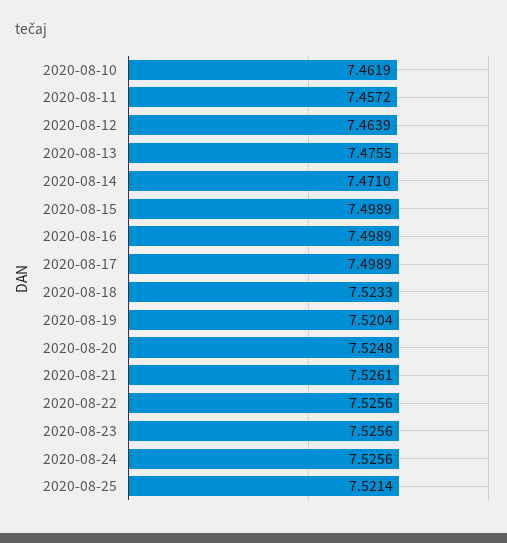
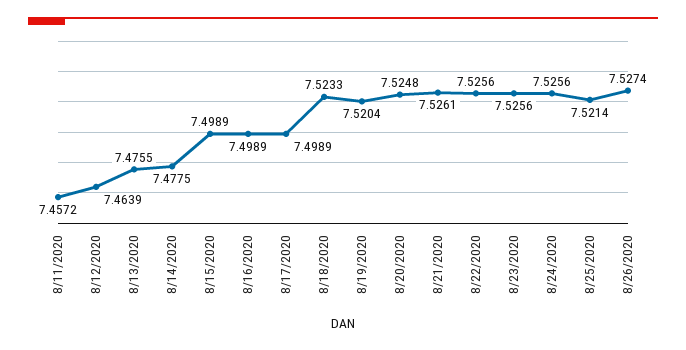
2020-08-10: 7.4619 -> none
2020-08-14: 7.471 -> 7.4775
8/26/2020: none -> 7.5274

